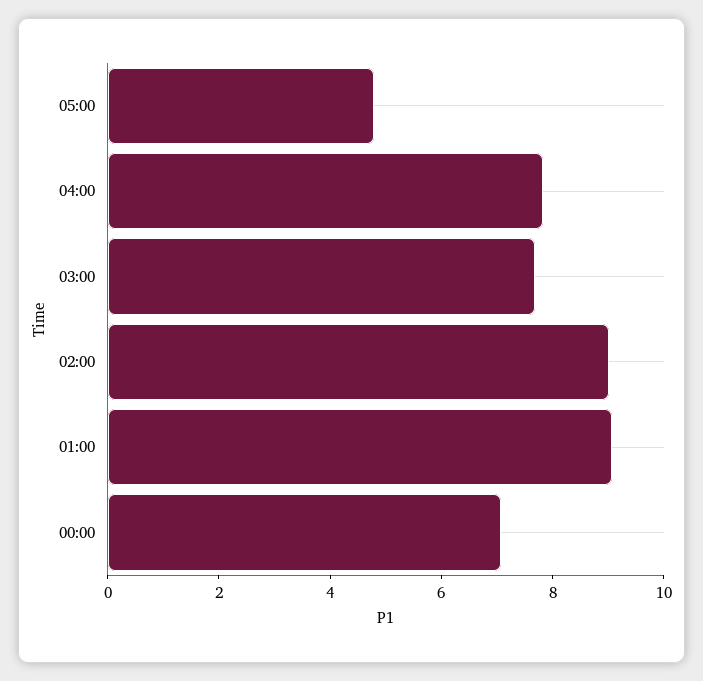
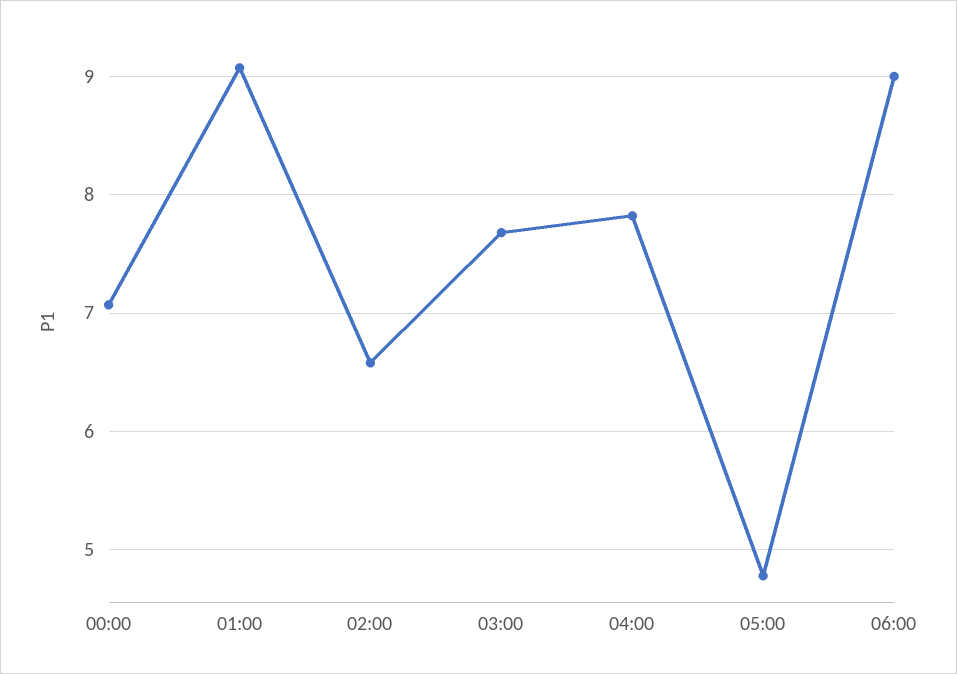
02:00: 9 -> 6.6
06:00: none -> 9

